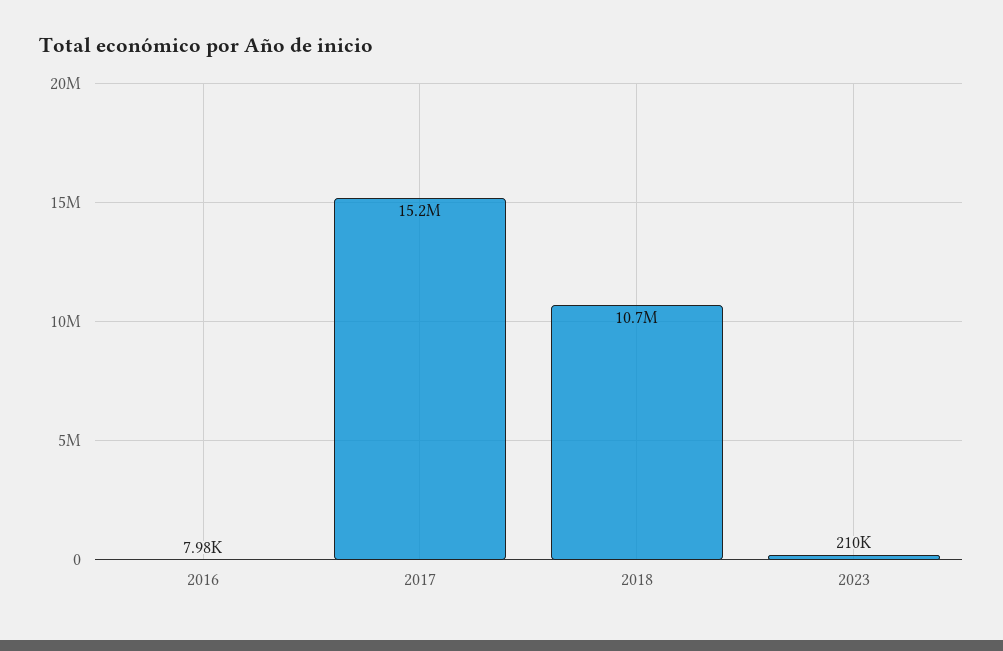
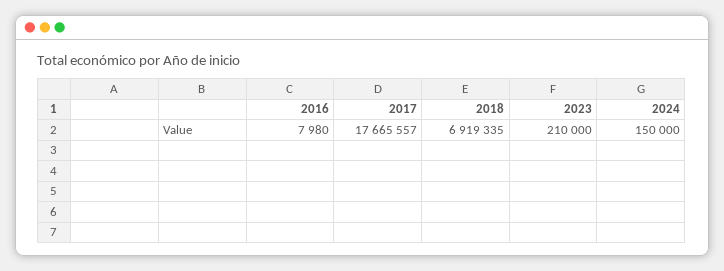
2017: 15200000 -> 17665557
2018: 10700000 -> 6919335
2024: none -> 150000

